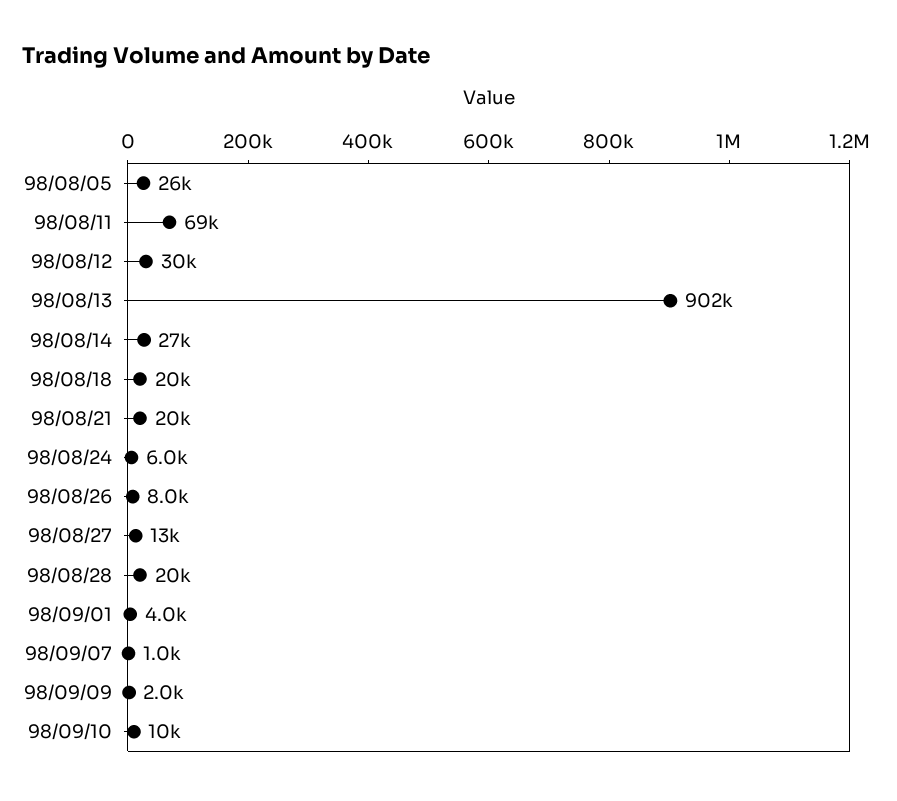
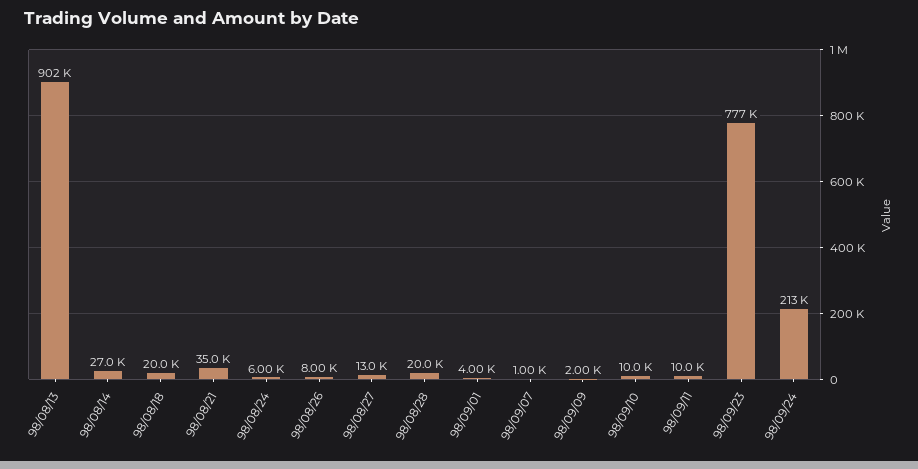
98/08/05: 26000 -> none
98/08/11: 69000 -> none
98/08/12: 30000 -> none
98/08/21: 20000 -> 35000
98/09/11: none -> 10000
98/09/23: none -> 777000
98/09/24: none -> 213000

